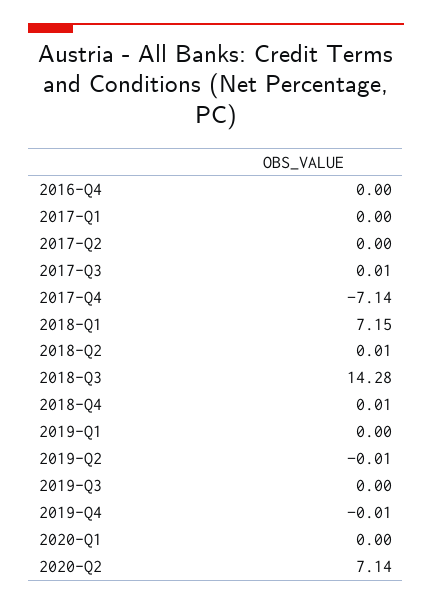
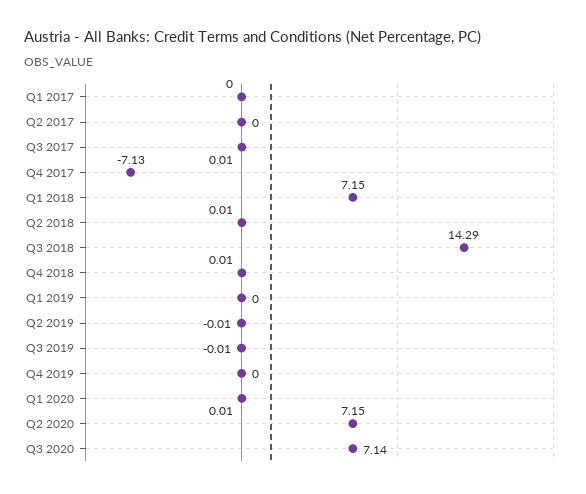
2016-Q4: 0 -> none
2017-Q4: -7.14 -> -7.13
2018-Q3: 14.28 -> 14.29
2019-Q3: 0 -> -0.01
2019-Q4: -0.01 -> 0
2020-Q1: 0 -> 0.01
2020-Q2: 7.14 -> 7.15
Q3 2020: none -> 7.14

